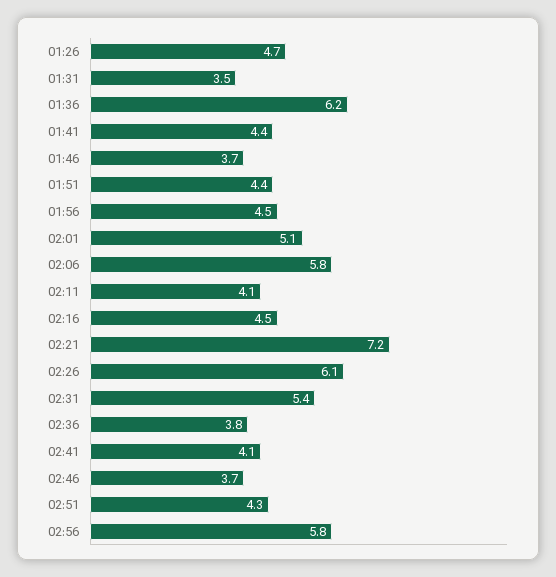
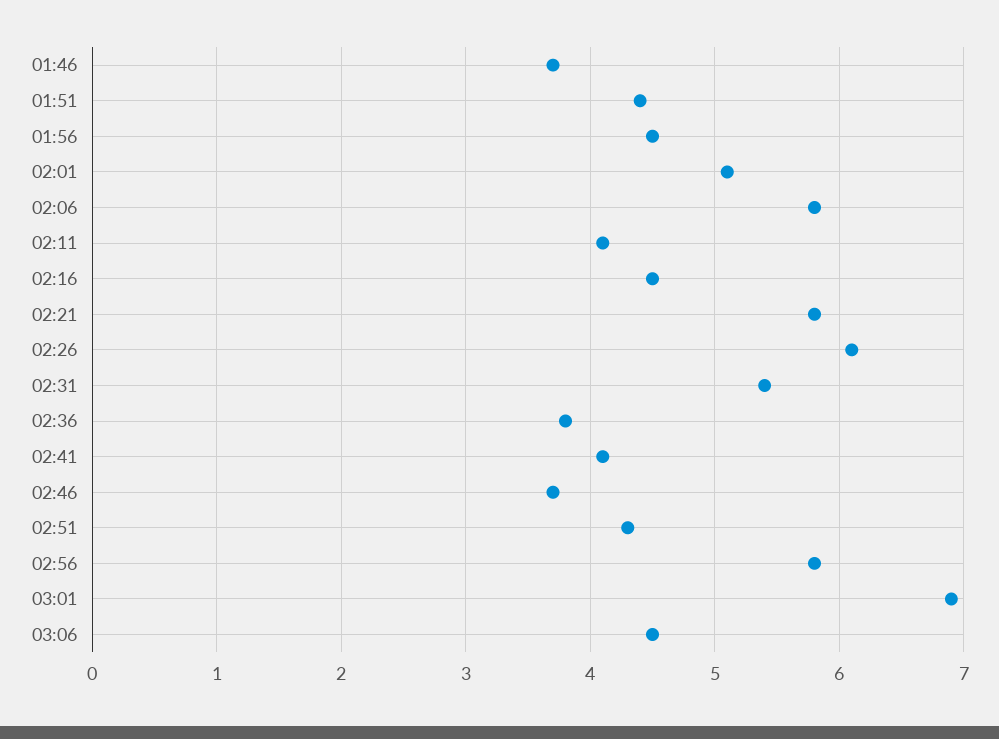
01:26: 4.7 -> none
01:31: 3.5 -> none
01:36: 6.2 -> none
01:41: 4.4 -> none
02:21: 7.2 -> 5.8
03:01: none -> 6.9
03:06: none -> 4.5

